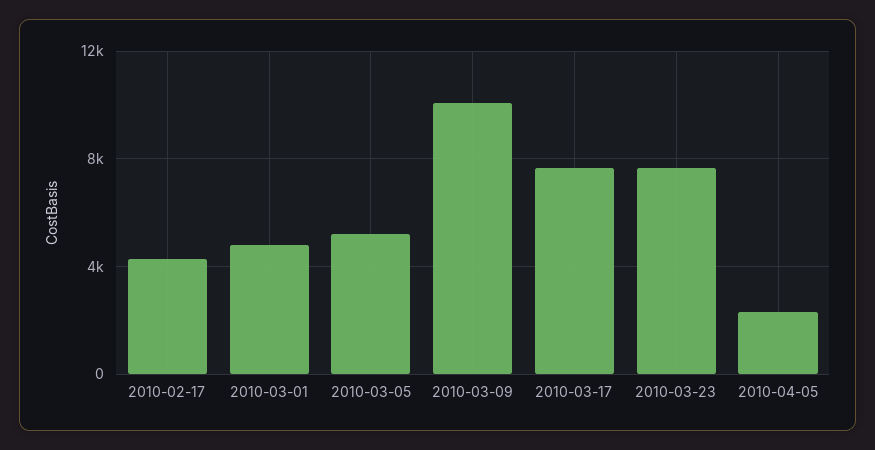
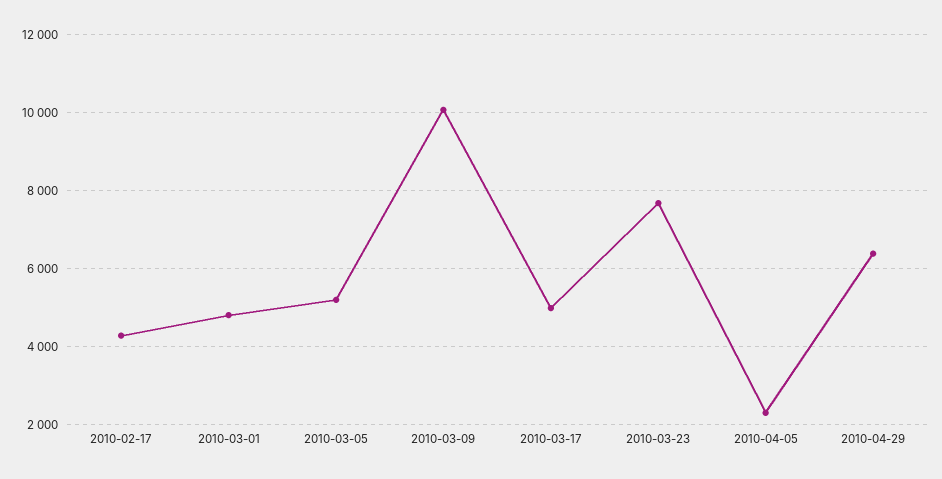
2010-03-17: 7500 -> 5000
2010-04-29: none -> 6400

